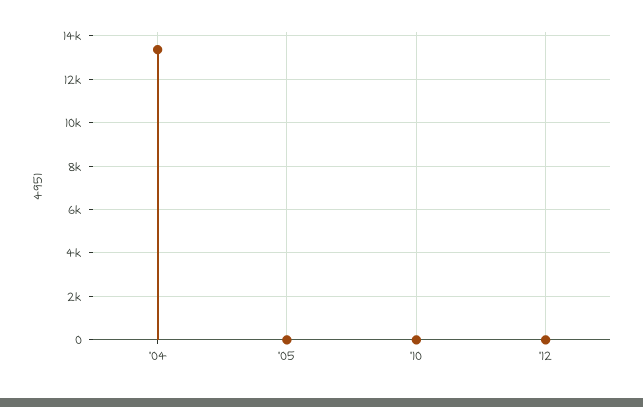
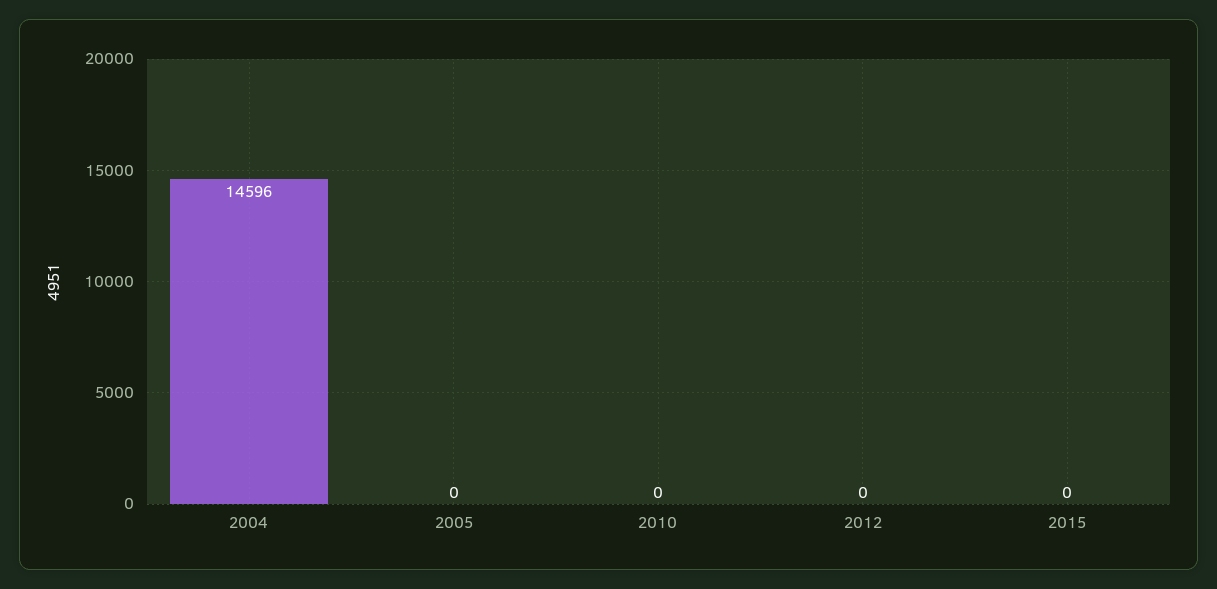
'04: 13500 -> 14596
2015: none -> 0

